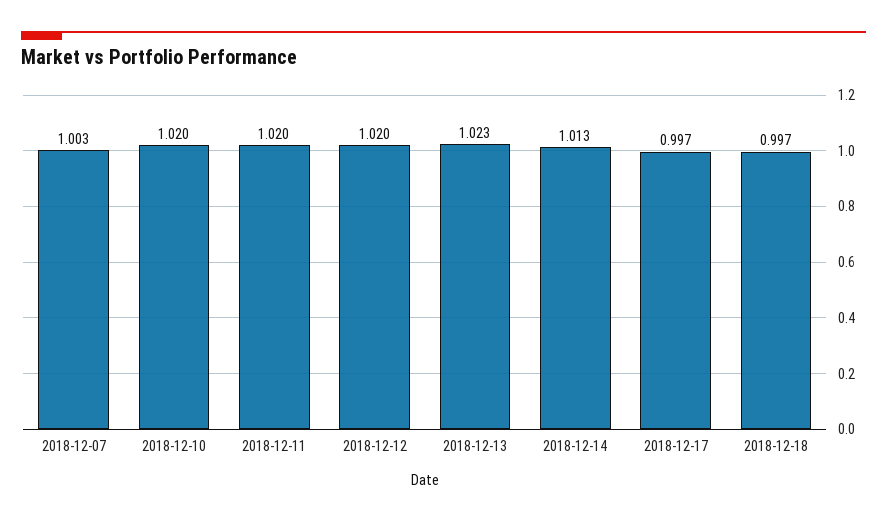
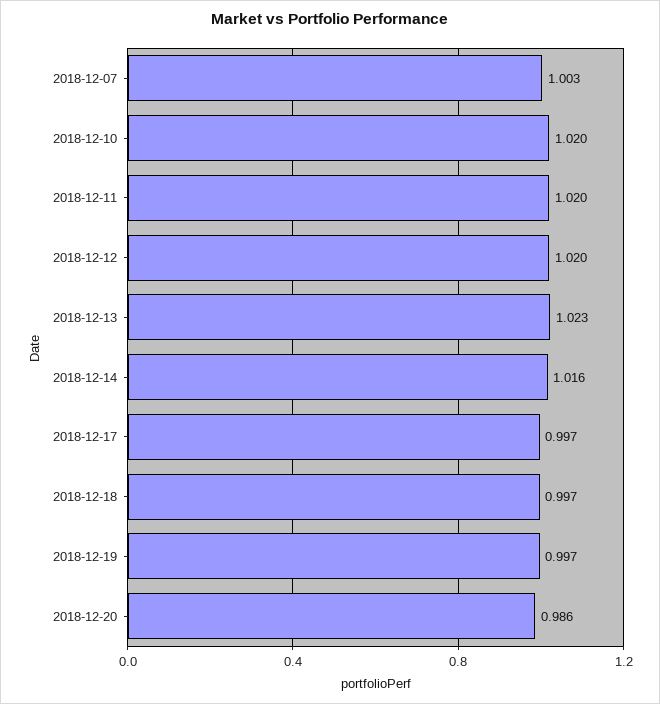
2018-12-14: 1.013 -> 1.016
2018-12-19: none -> 0.997
2018-12-20: none -> 0.986

